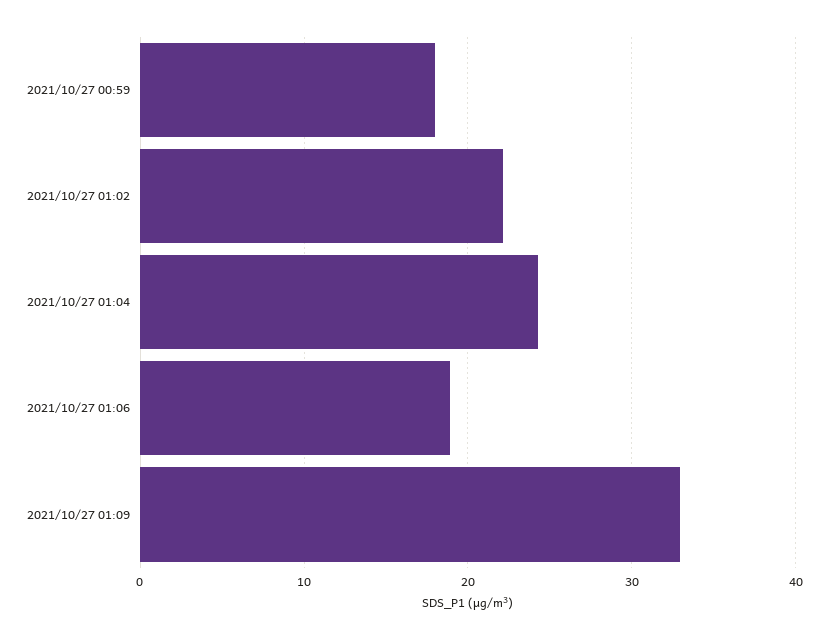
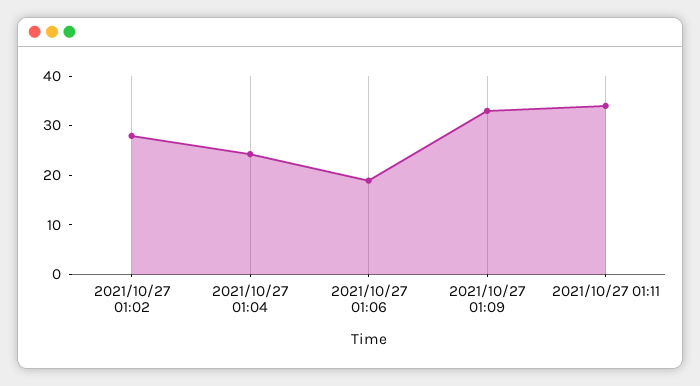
2021/10/27 00:59: 18 -> none
2021/10/27 01:02: 22 -> 28
2021/10/27 01:11: none -> 34

